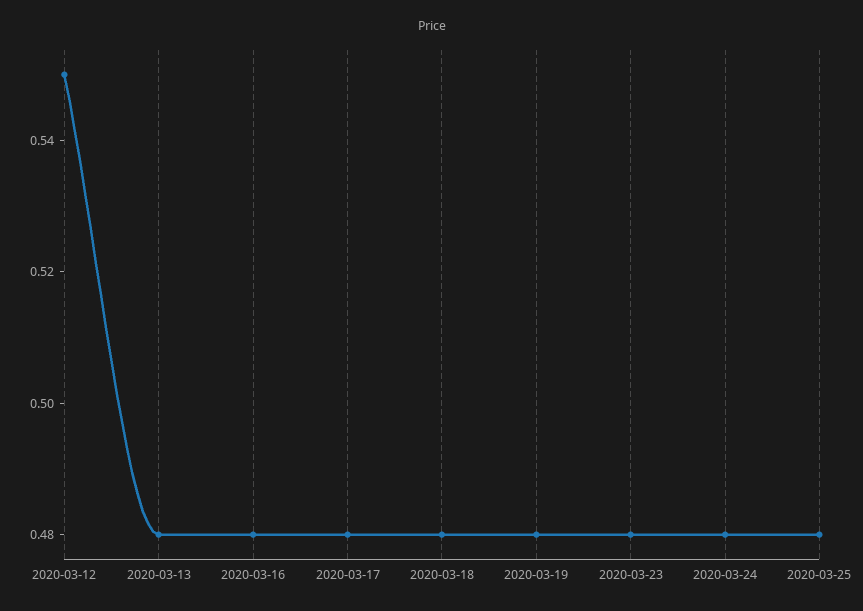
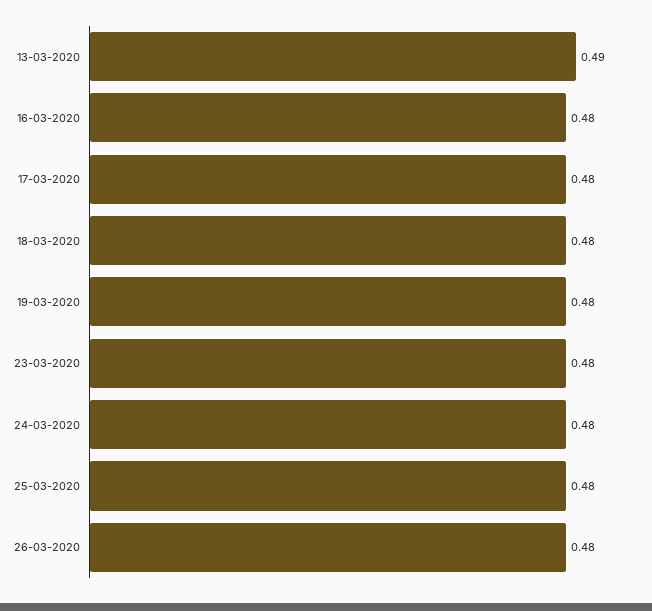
2020-03-12: 0.55 -> none
2020-03-13: 0.48 -> 0.49
26-03-2020: none -> 0.48

